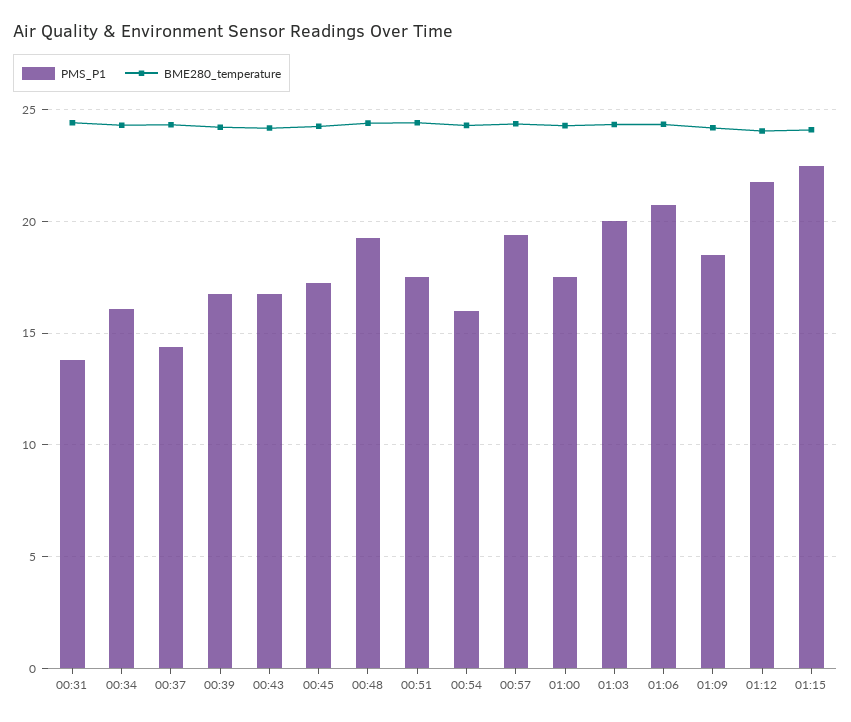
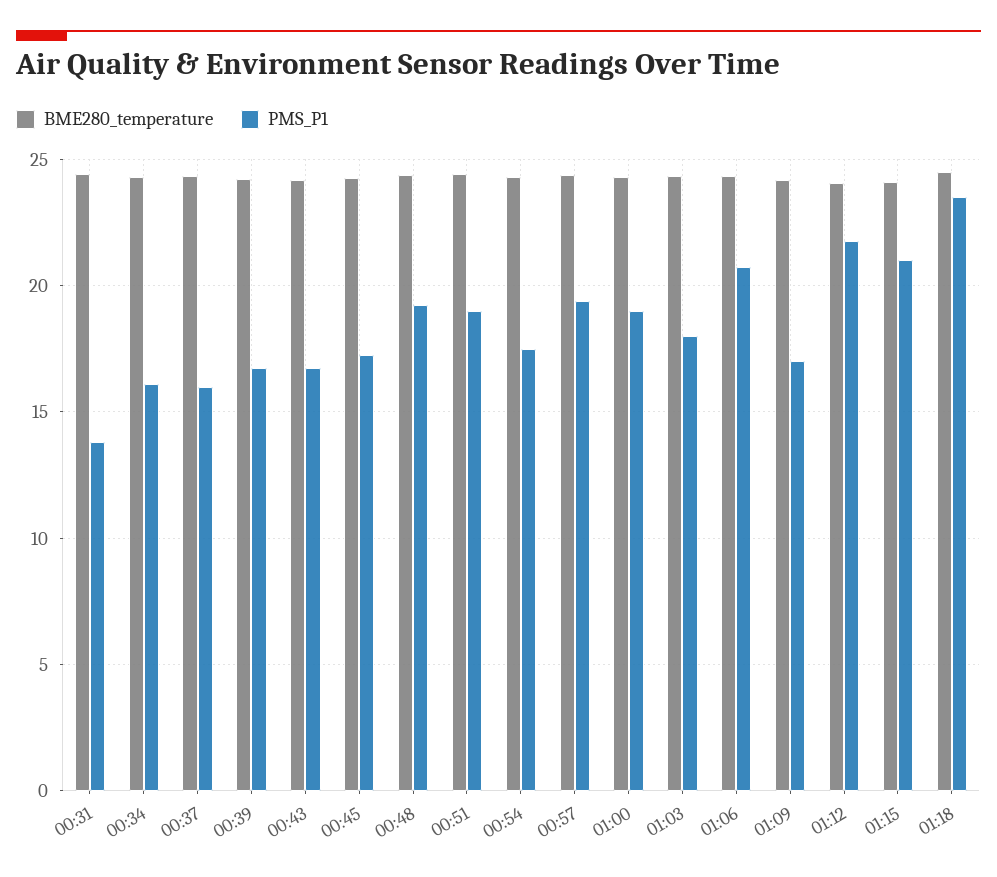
PMS_P1, 00:37: 14.5 -> 16
PMS_P1, 00:51: 17.5 -> 19
PMS_P1, 00:54: 16 -> 17.5
PMS_P1, 01:00: 17.5 -> 19
PMS_P1, 01:03: 20 -> 18
PMS_P1, 01:09: 18.5 -> 17
PMS_P1, 01:15: 22.5 -> 21
BME280_temperature, 01:18: none -> 24.5
PMS_P1, 01:18: none -> 23.5

